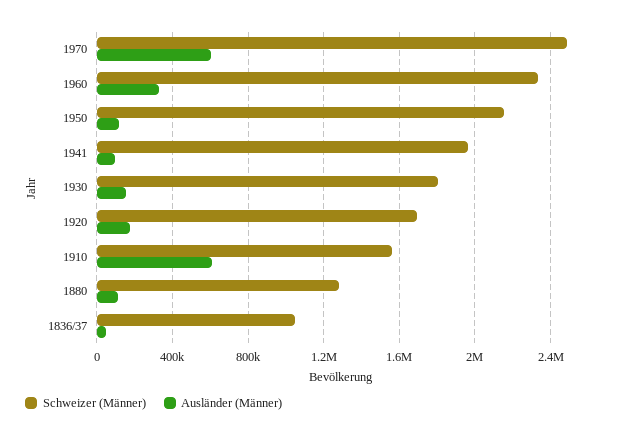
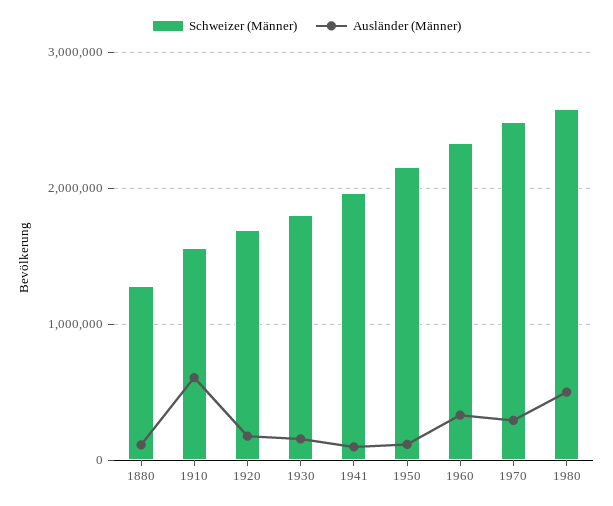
Ausländer (Männer), 1970: 600000 -> 300000
Schweizer (Männer), 1836/37: 1050000 -> none
Ausländer (Männer), 1836/37: 50000 -> none
Schweizer (Männer), 1980: none -> 2600000
Ausländer (Männer), 1980: none -> 500000

